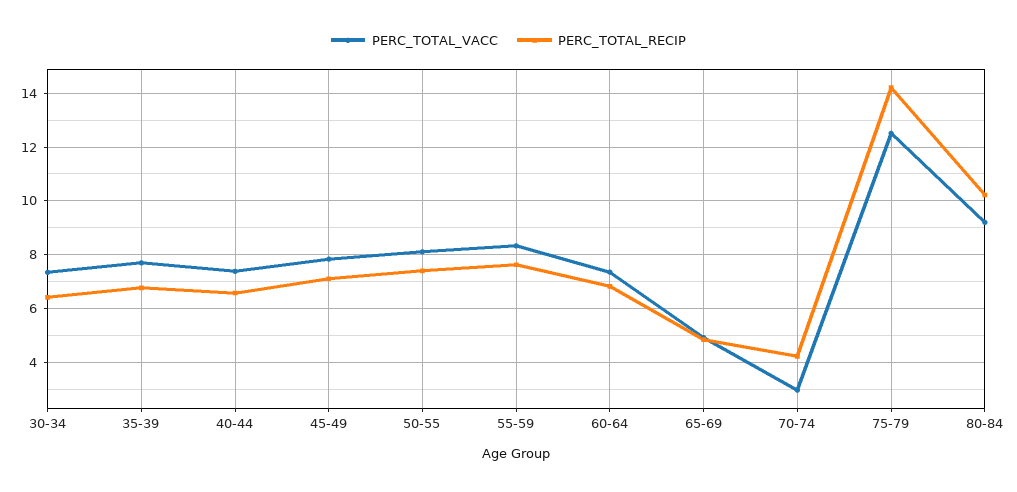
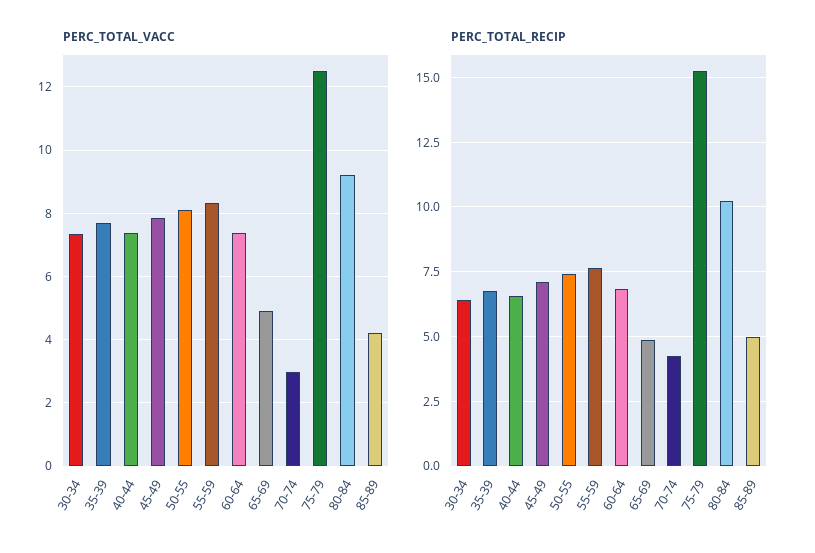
PERC_TOTAL_RECIP, 75-79: 14.25 -> 15.25
PERC_TOTAL_VACC, 85-89: none -> 4.2
PERC_TOTAL_RECIP, 85-89: none -> 5

